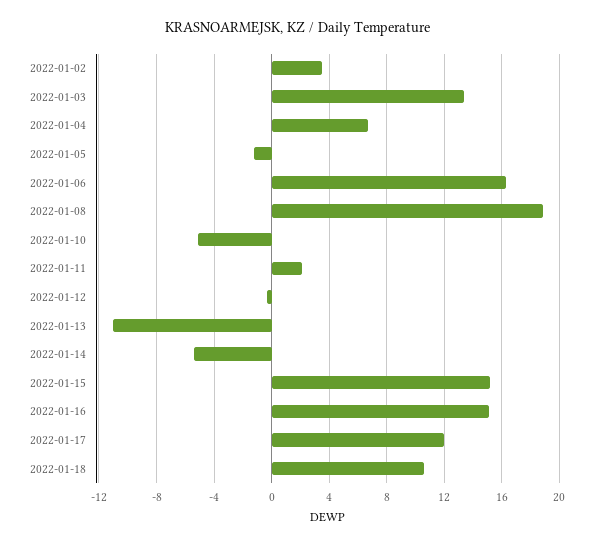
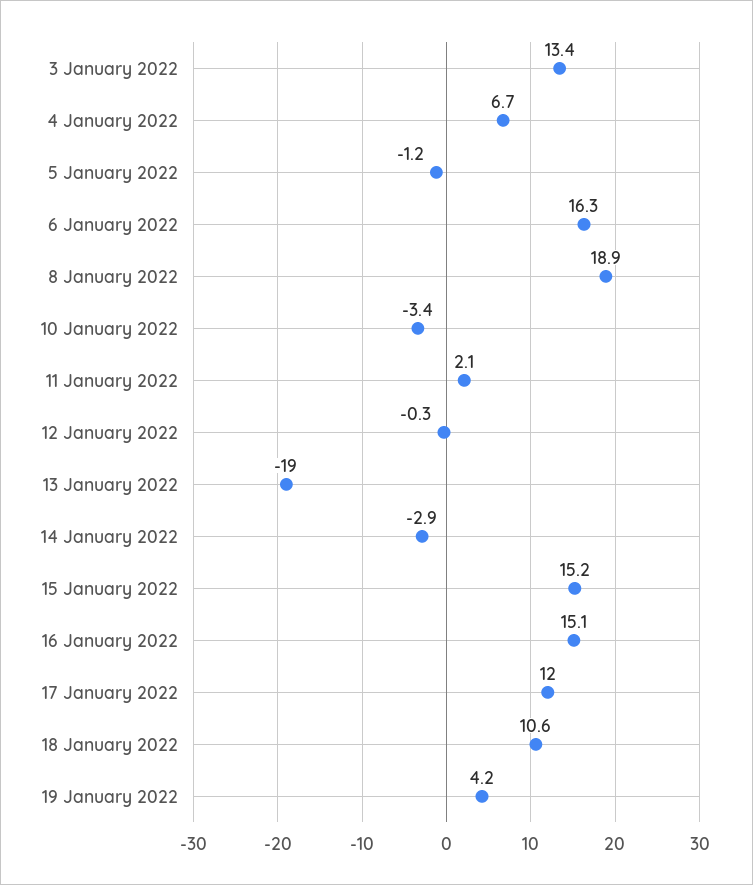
2022-01-02: 3.5 -> none
2022-01-10: -5 -> -3.4
2022-01-13: -11 -> -19
2022-01-14: -5.5 -> -2.9
19 January 2022: none -> 4.2

